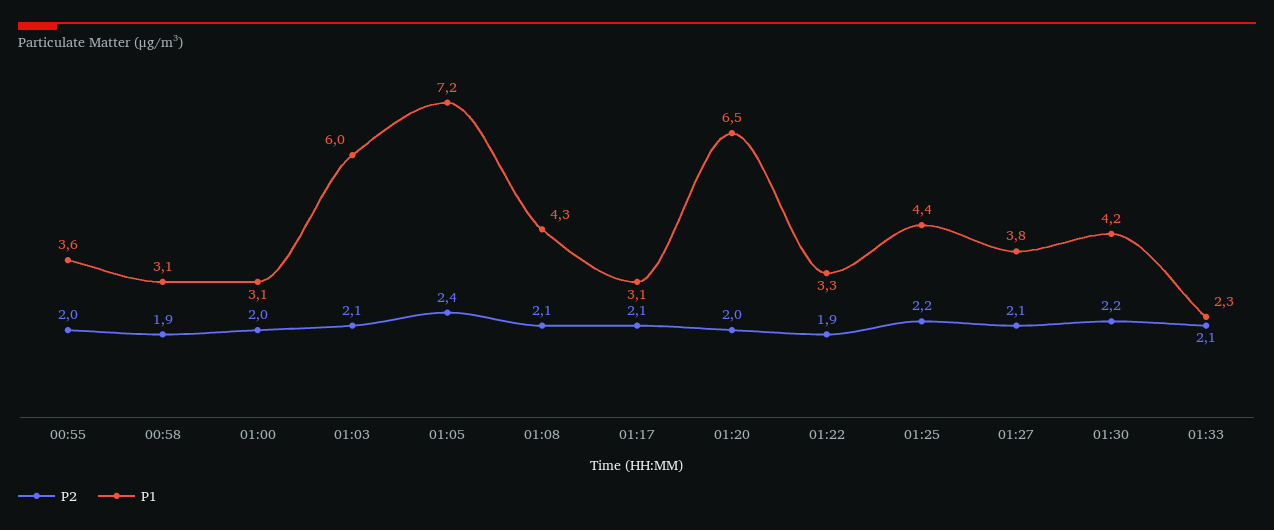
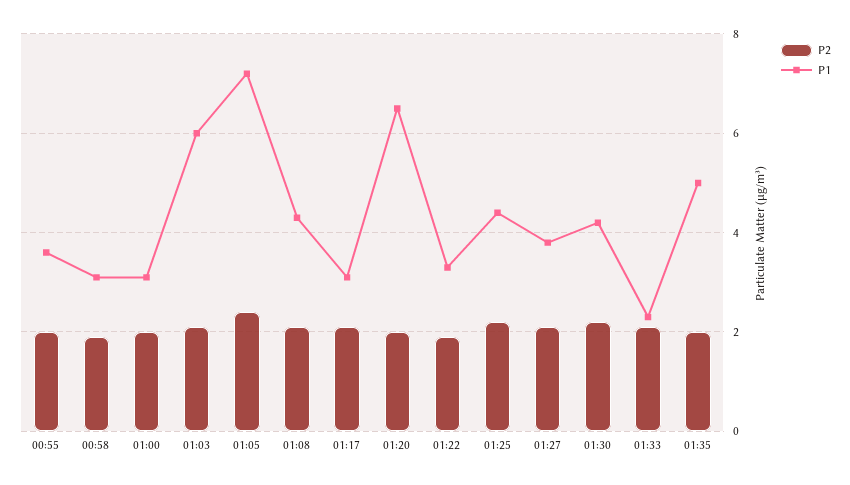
P2, 01:35: none -> 2
P1, 01:35: none -> 5

